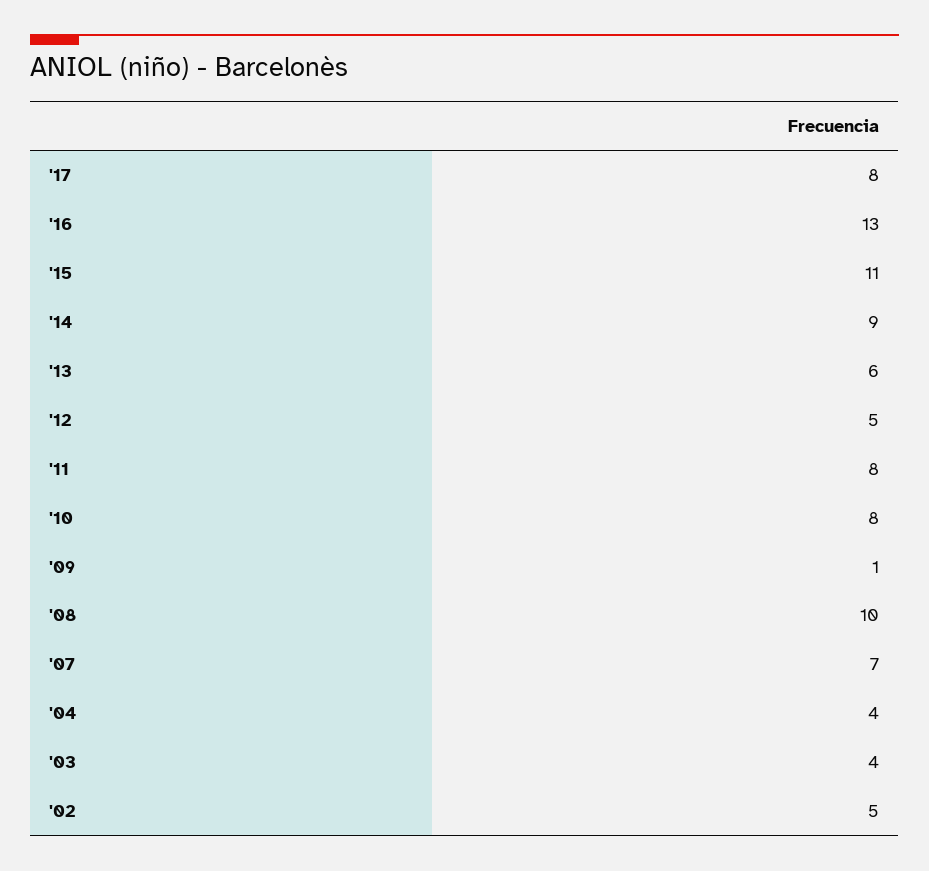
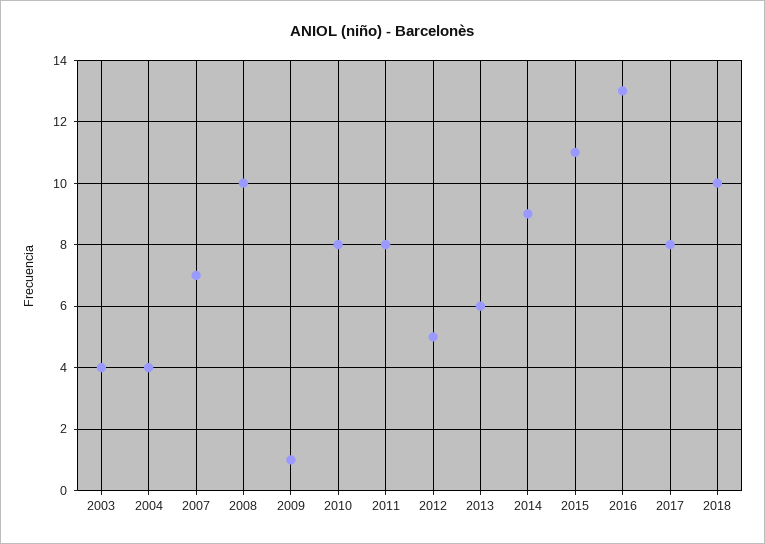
'02: 5 -> none
2018: none -> 10

